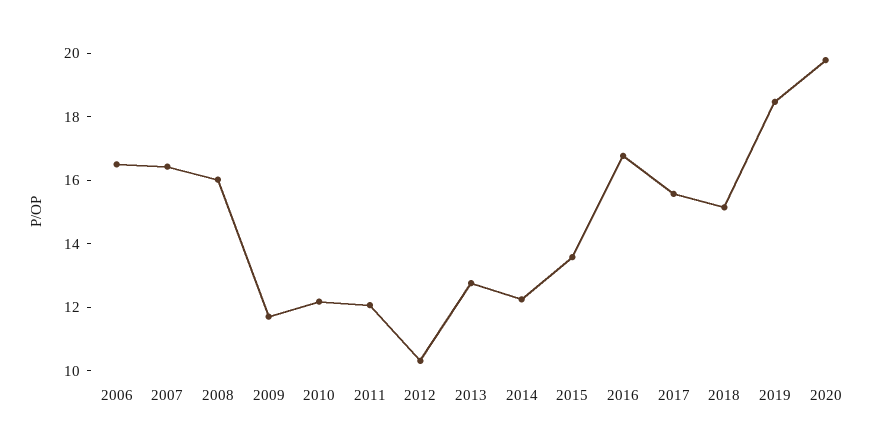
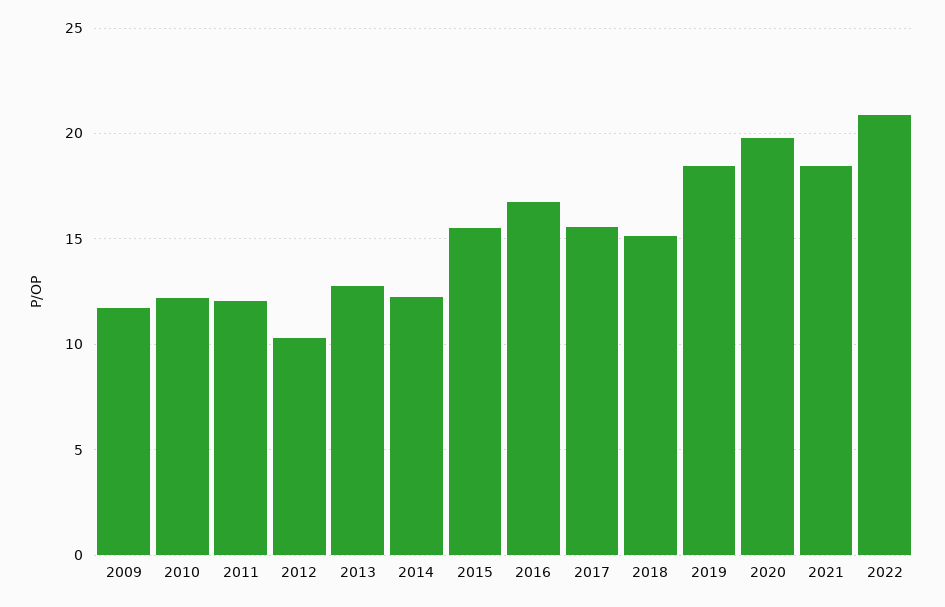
2006: 16.5 -> none
2007: 16.5 -> none
2008: 16 -> none
2015: 13.5 -> 15.5
2021: none -> 18.5
2022: none -> 21

